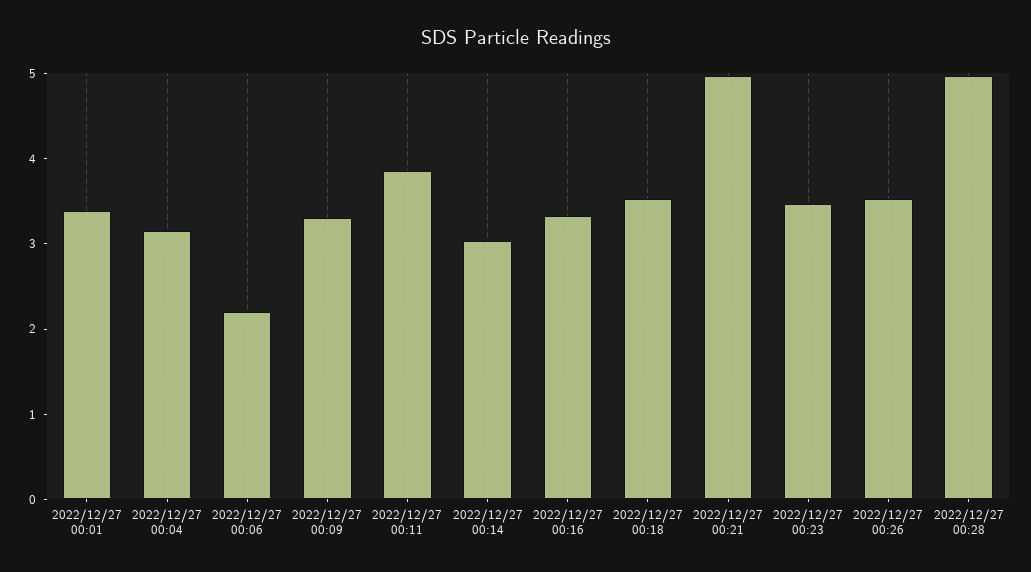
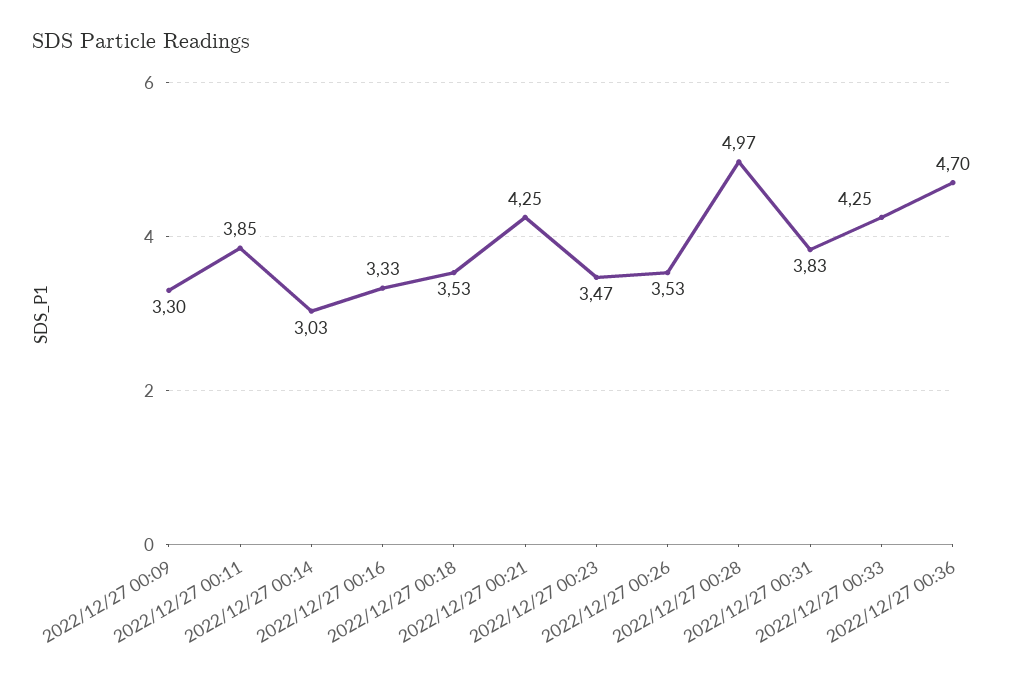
2022/12/27 00:01: 3.4 -> none
2022/12/27 00:04: 3.2 -> none
2022/12/27 00:06: 2.2 -> none
2022/12/27 00:21: 5 -> 4.25
2022/12/27 00:31: none -> 3.83
2022/12/27 00:33: none -> 4.25
2022/12/27 00:36: none -> 4.7

